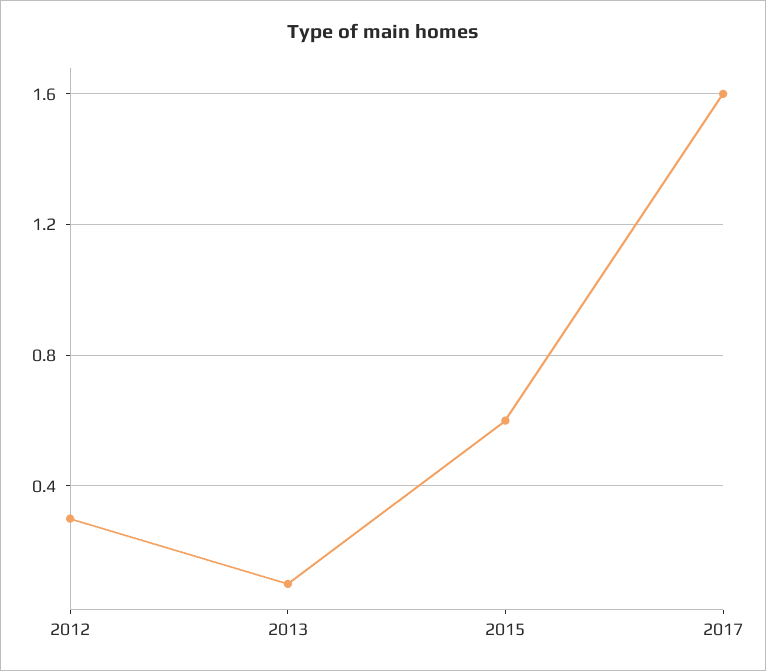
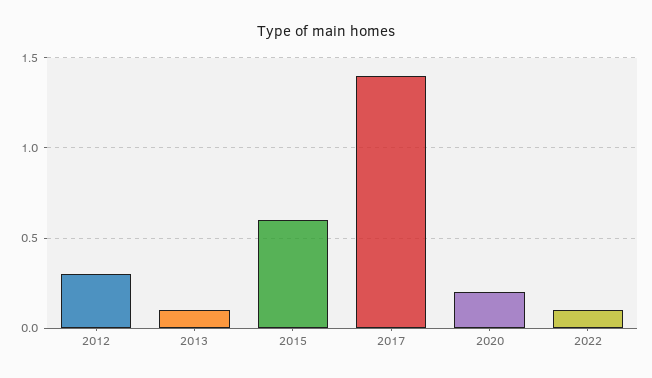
2017: 1.6 -> 1.4
2020: none -> 0.2
2022: none -> 0.1

